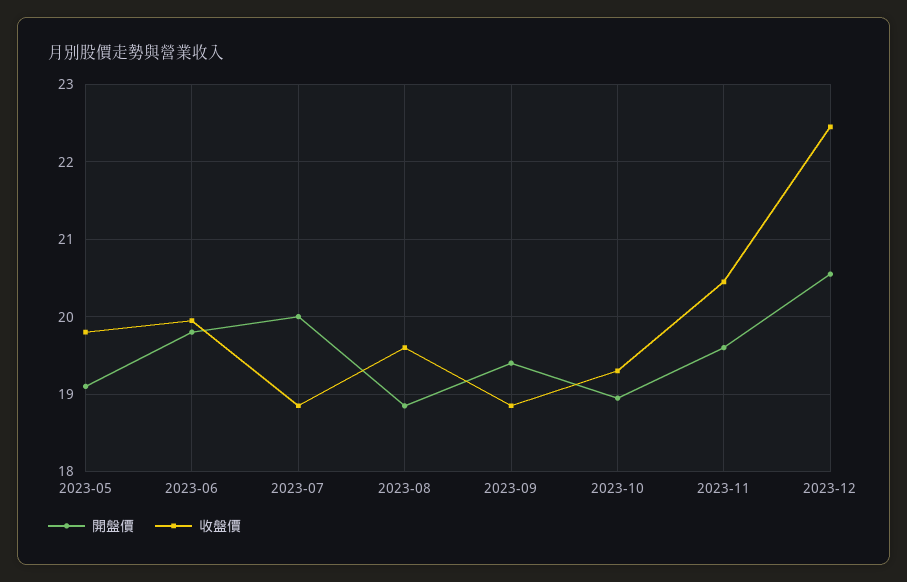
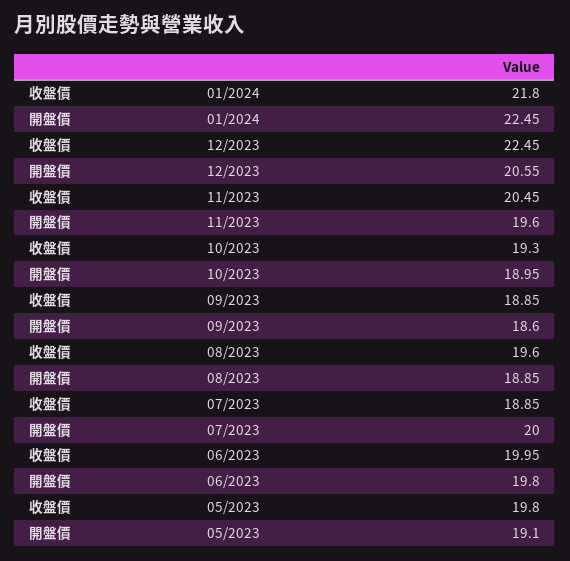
開盤價, 2023-09: 19.4 -> 18.6
收盤價, 01/2024: none -> 21.8
開盤價, 01/2024: none -> 22.45

